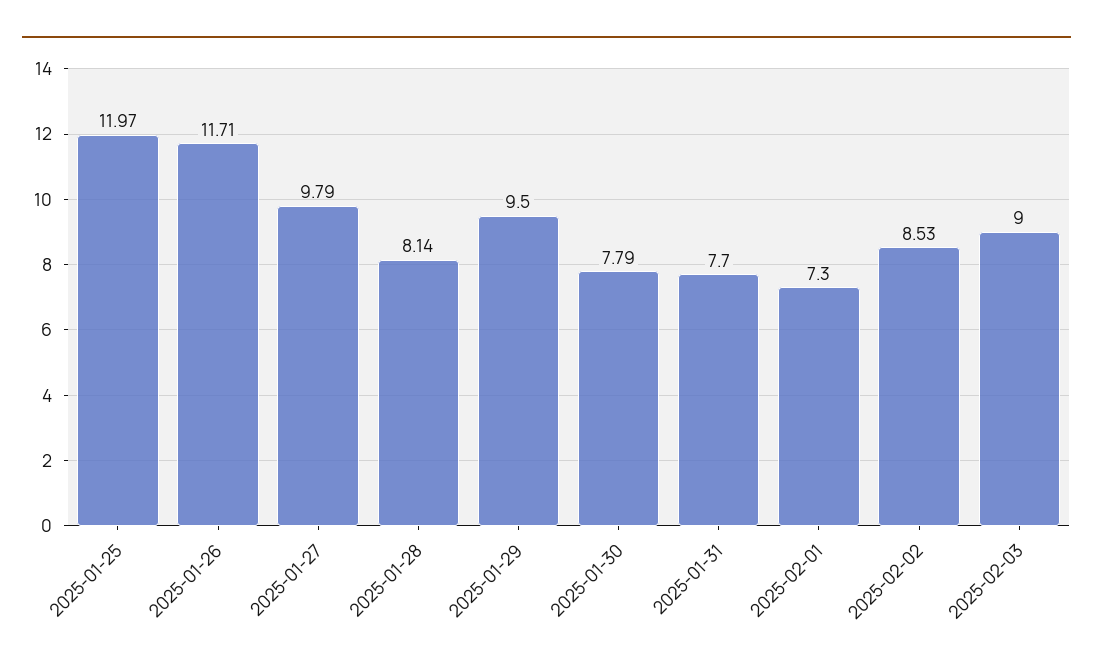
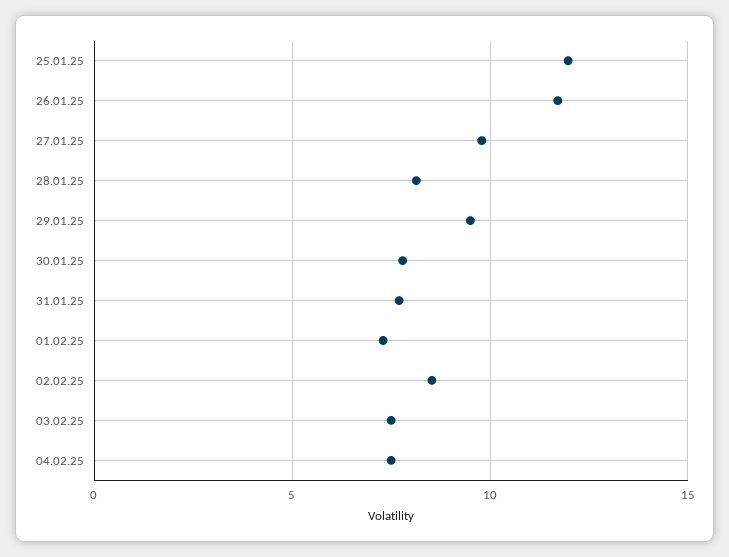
2025-02-03: 9 -> 7.5
04.02.25: none -> 7.5

